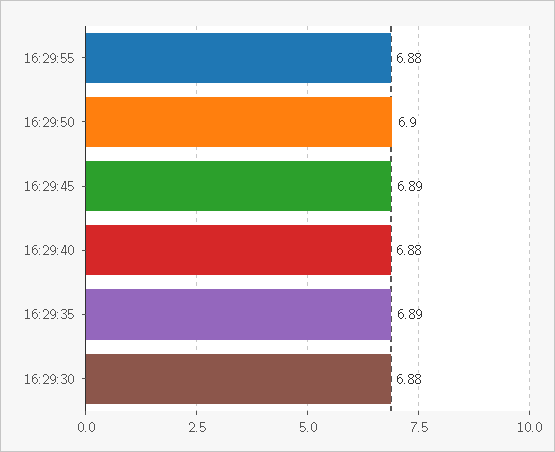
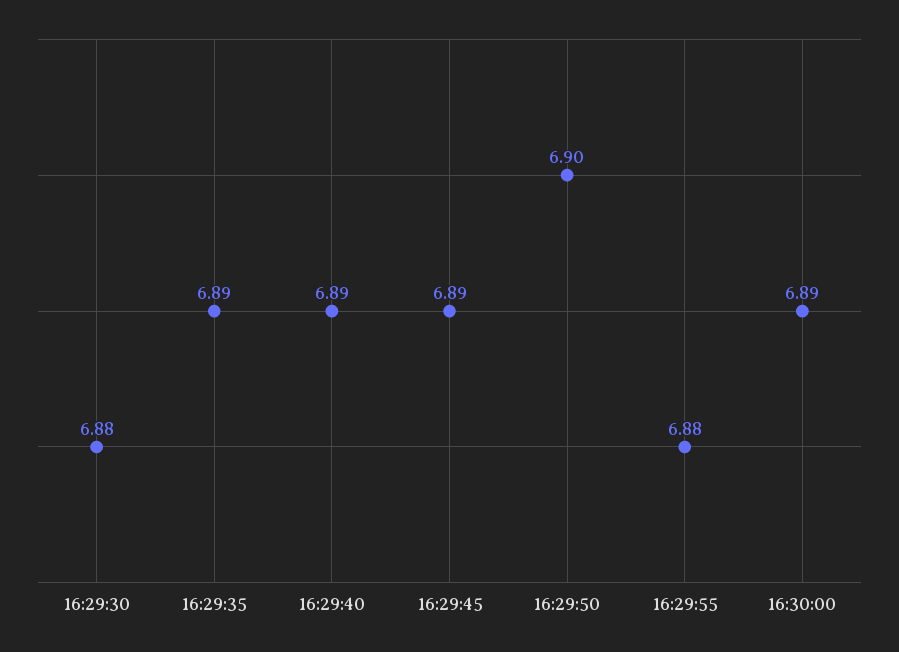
16:29:40: 6.88 -> 6.89
16:30:00: none -> 6.89

